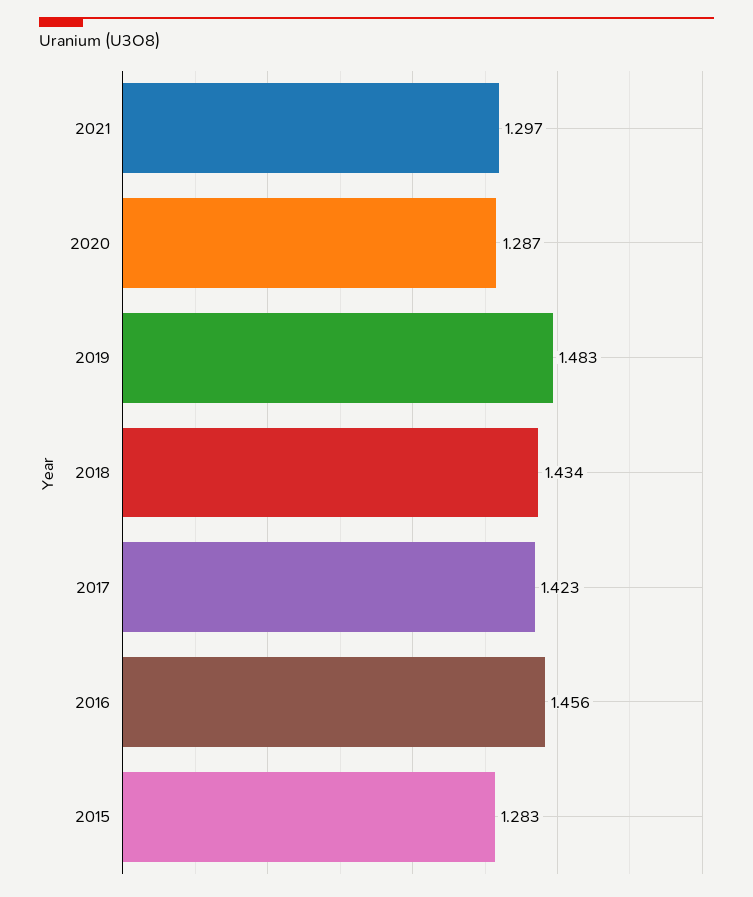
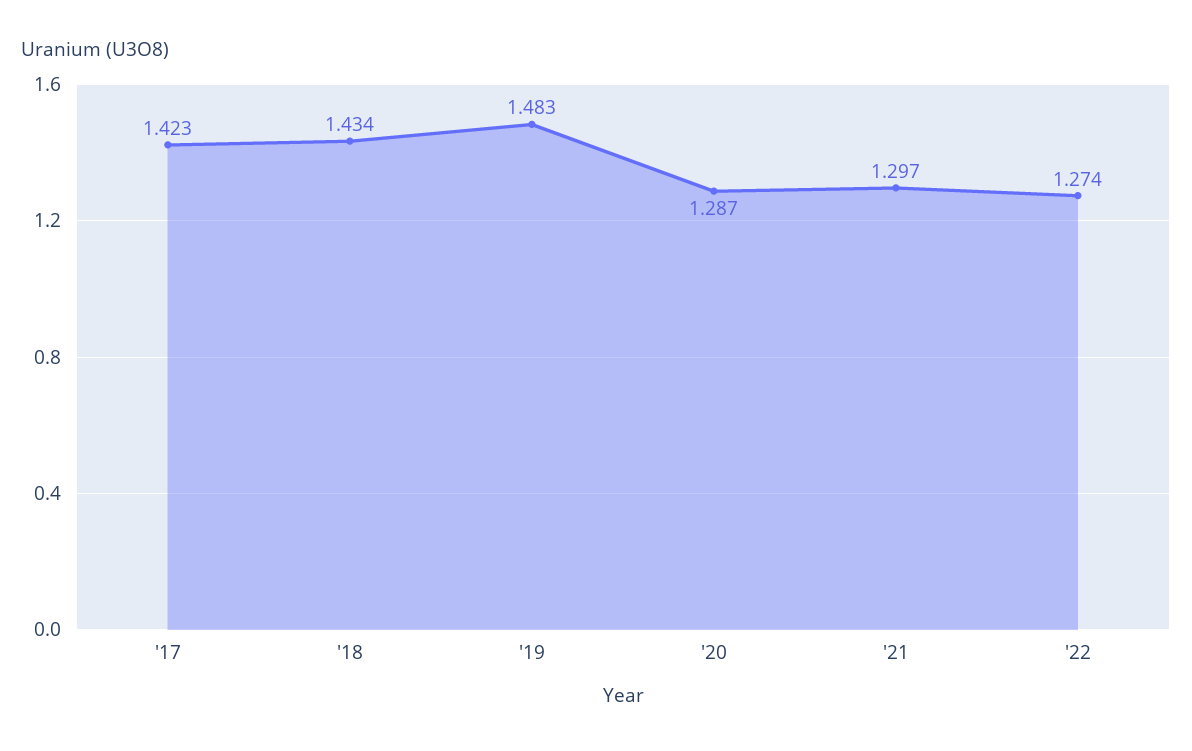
2016: 1.456 -> none
2015: 1.283 -> none
'22: none -> 1.274

